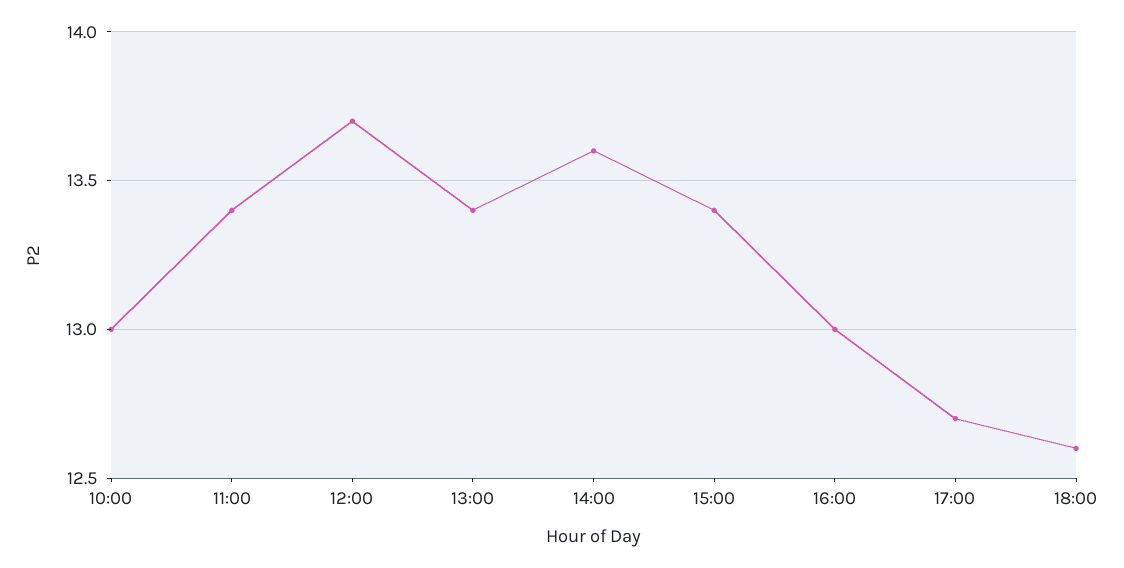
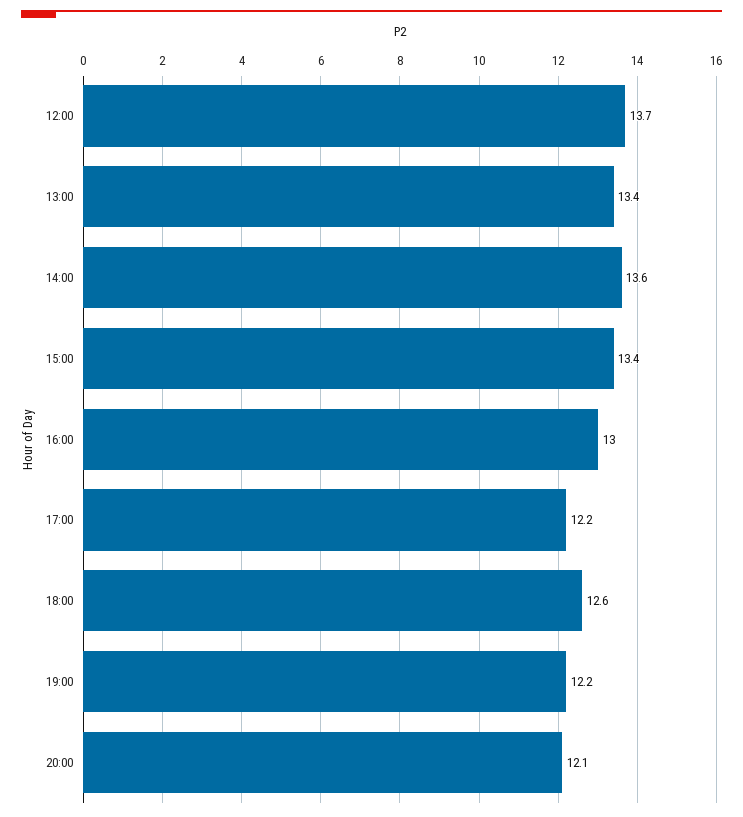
10:00: 13 -> none
11:00: 13.4 -> none
17:00: 12.7 -> 12.2
19:00: none -> 12.2
20:00: none -> 12.1

